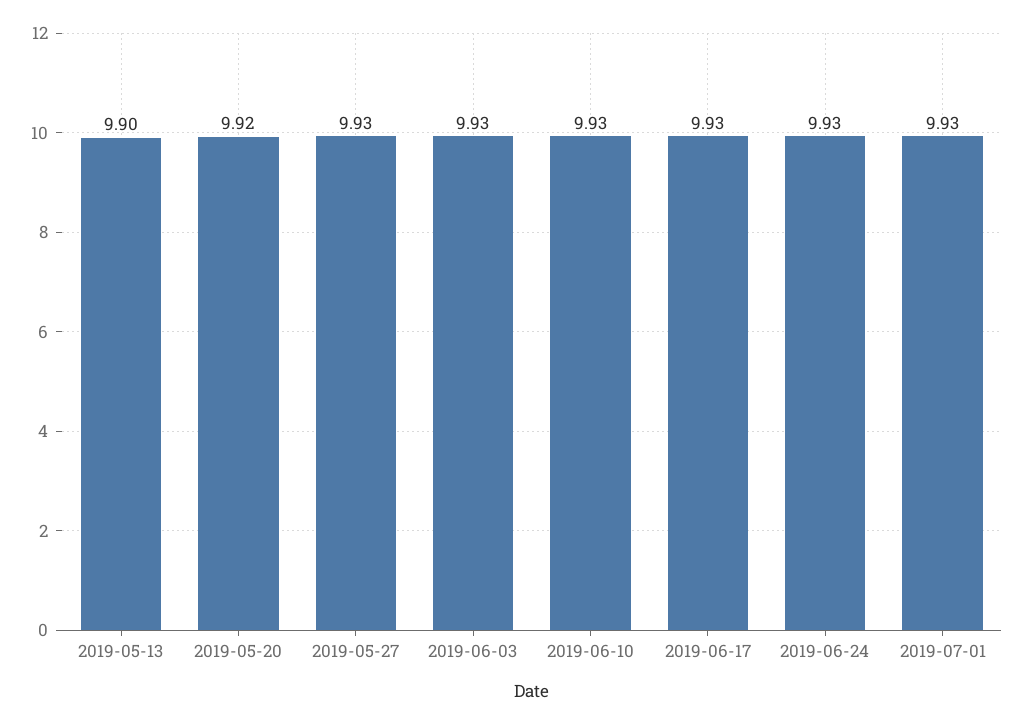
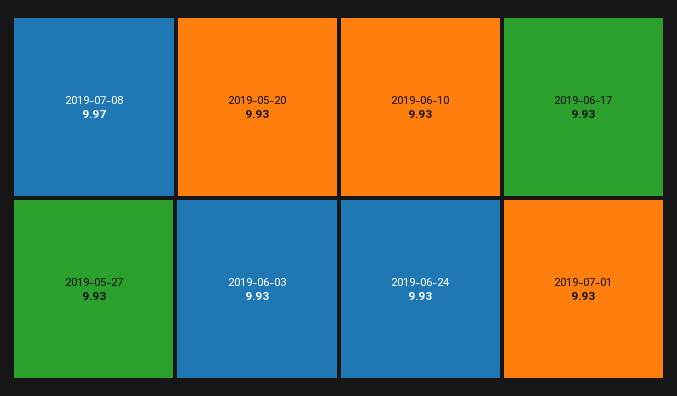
2019-05-13: 9.9 -> none
2019-05-20: 9.92 -> 9.93
2019-07-08: none -> 9.97

